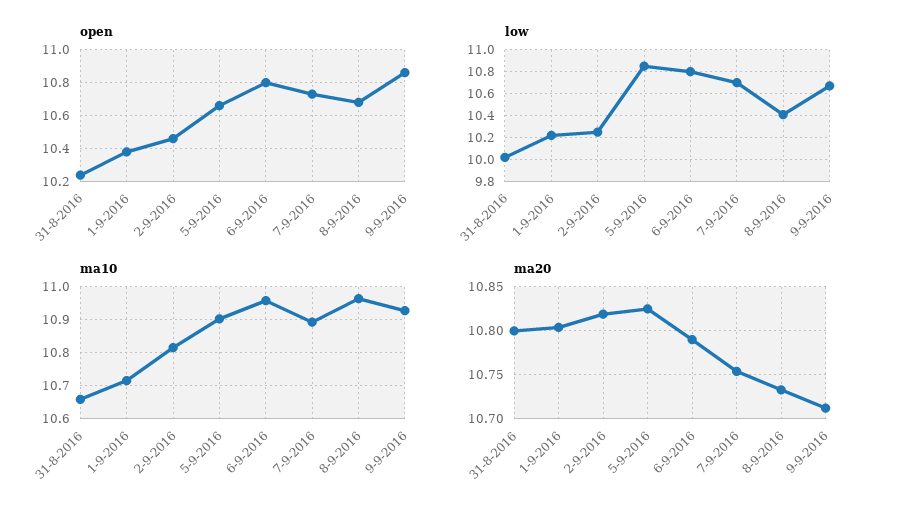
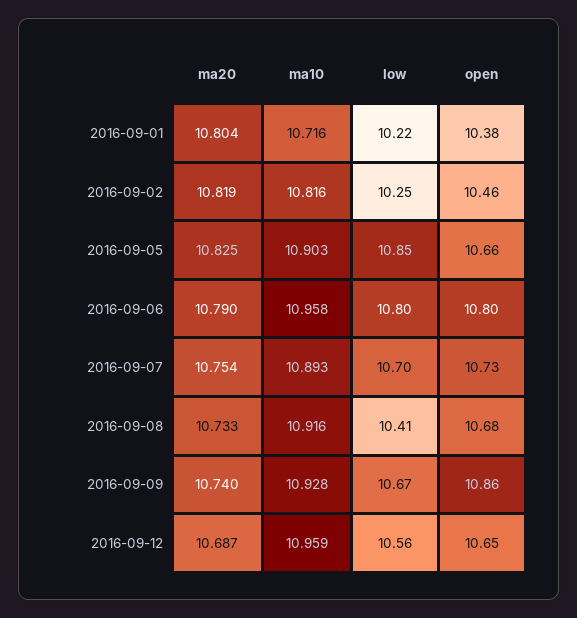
open, 31-8-2016: 10.25 -> none
low, 31-8-2016: 10 -> none
ma10, 31-8-2016: 10.66 -> none
ma10, 8-9-2016: 10.96 -> 10.916
ma20, 31-8-2016: 10.8 -> none
ma20, 9-9-2016: 10.71 -> 10.74
ma20, 2016-09-12: none -> 10.687
ma10, 2016-09-12: none -> 10.959
low, 2016-09-12: none -> 10.56
open, 2016-09-12: none -> 10.65

